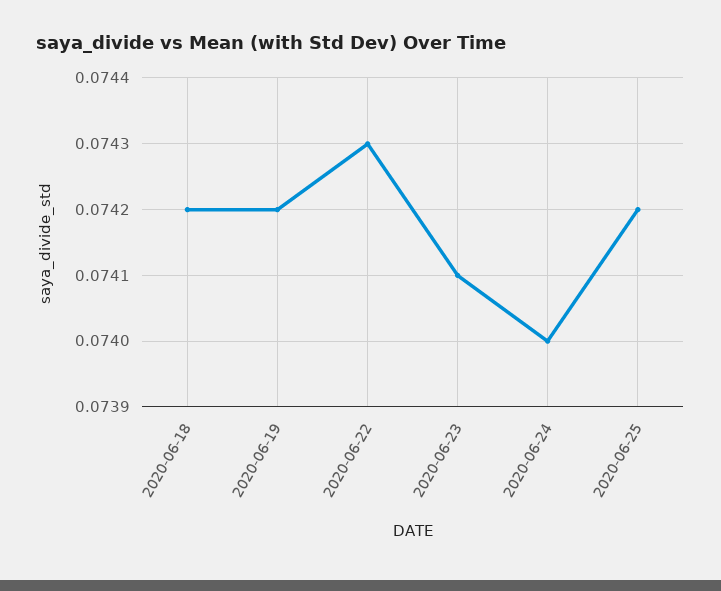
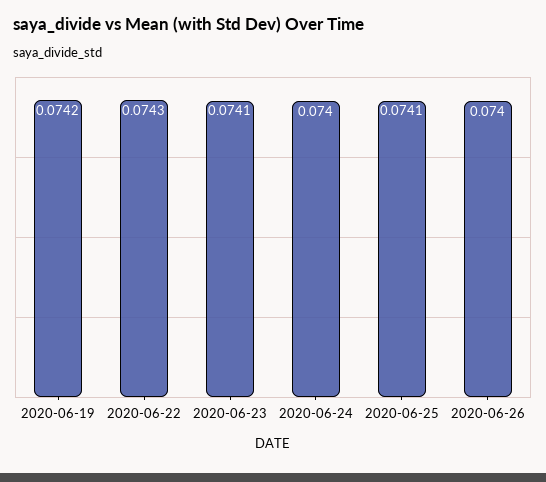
2020-06-18: 0.0742 -> none
2020-06-25: 0.0742 -> 0.0741
2020-06-26: none -> 0.074

